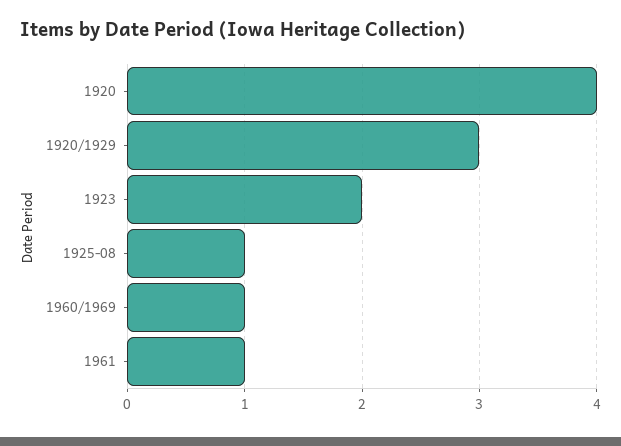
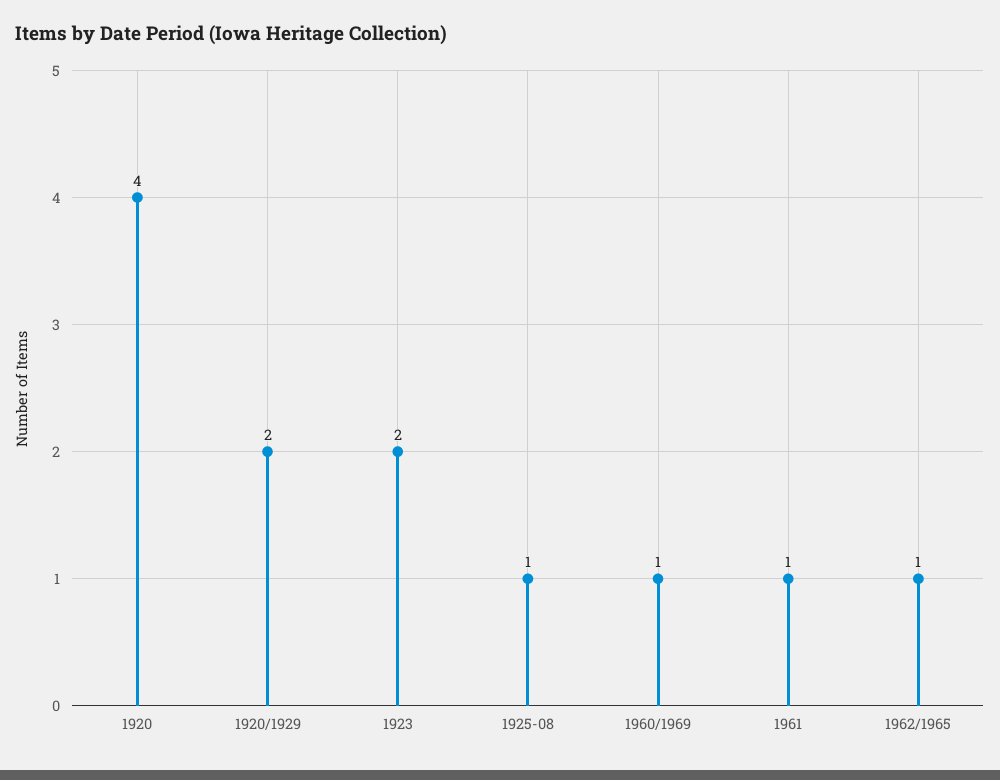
1920/1929: 3 -> 2
1962/1965: none -> 1

